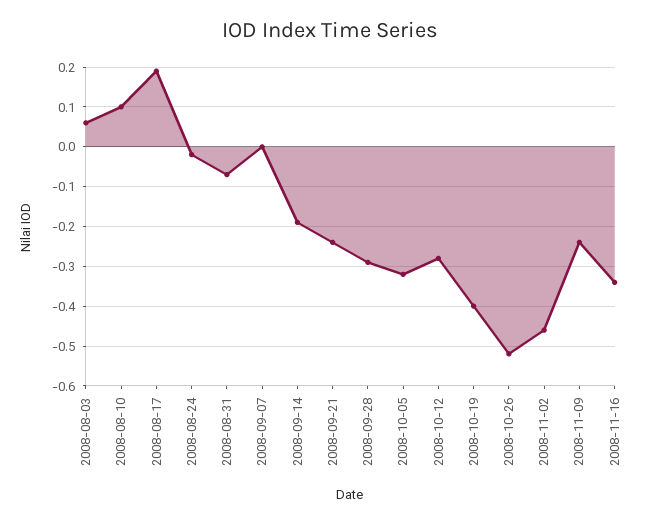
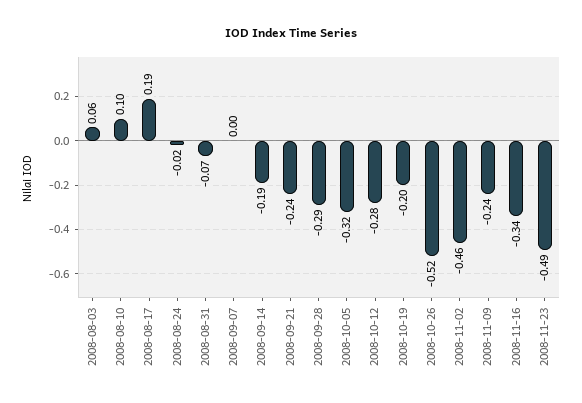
2008-10-19: -0.4 -> -0.2
2008-11-23: none -> -0.49

